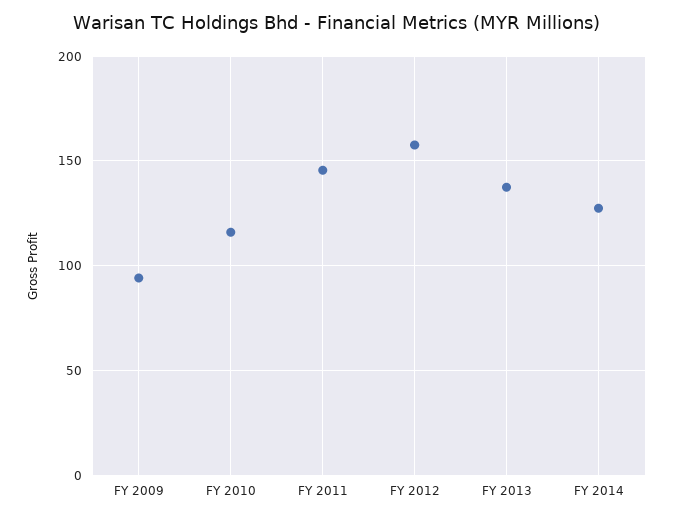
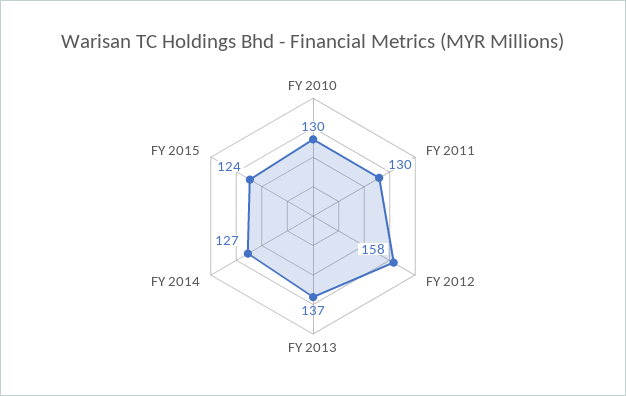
FY 2009: 95 -> none
FY 2010: 115 -> 130
FY 2011: 145 -> 130
FY 2015: none -> 124

